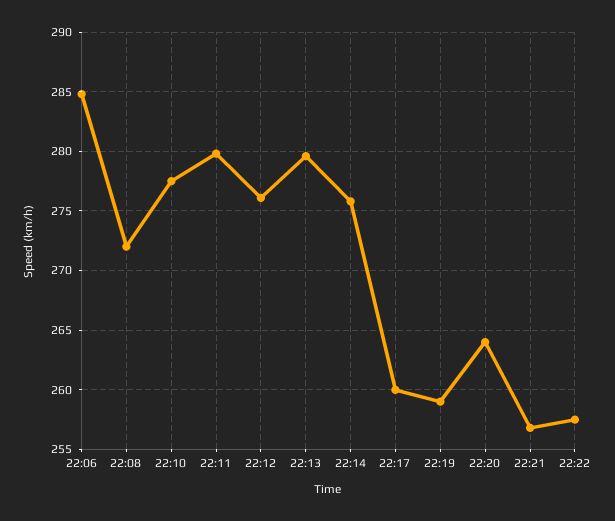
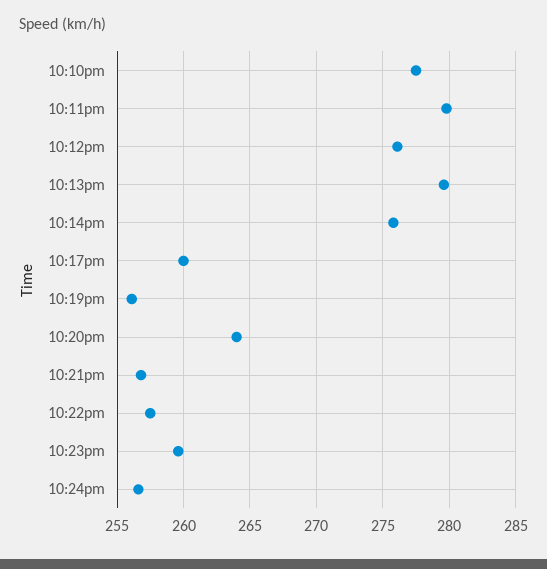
22:06: 285 -> none
22:08: 272 -> none
22:19: 259 -> 256
10:23pm: none -> 259.5
10:24pm: none -> 256.5

